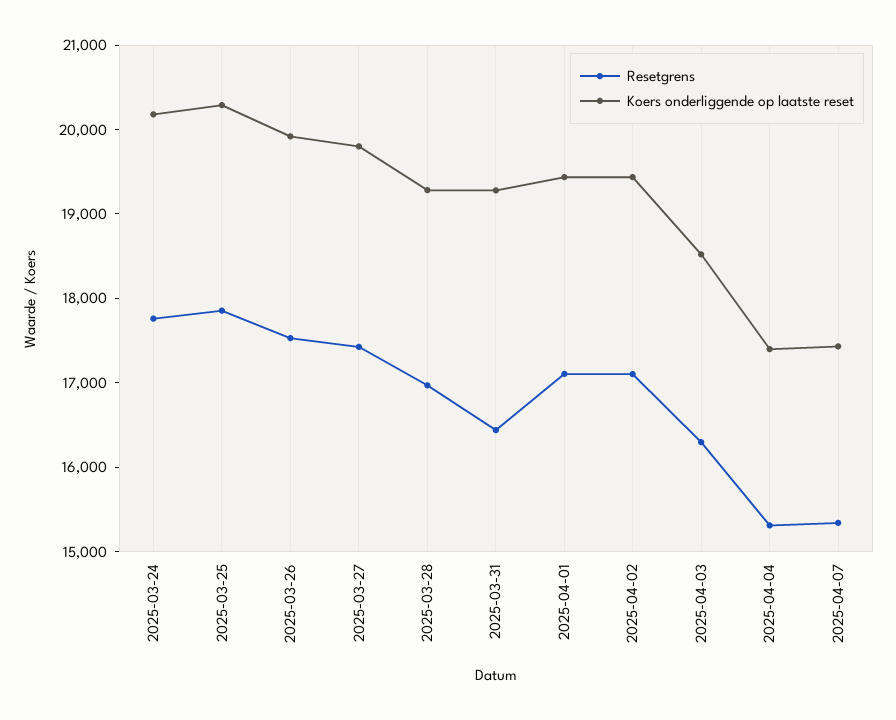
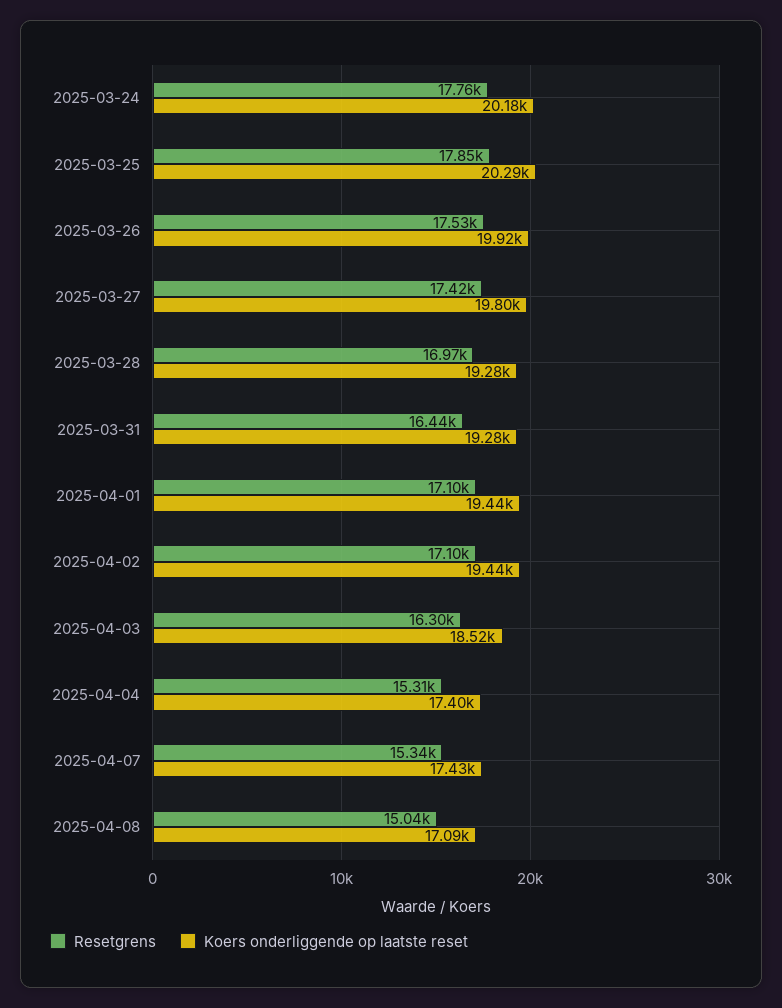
Resetgrens, 2025-04-08: none -> 15040
Koers onderliggende op laatste reset, 2025-04-08: none -> 17090

